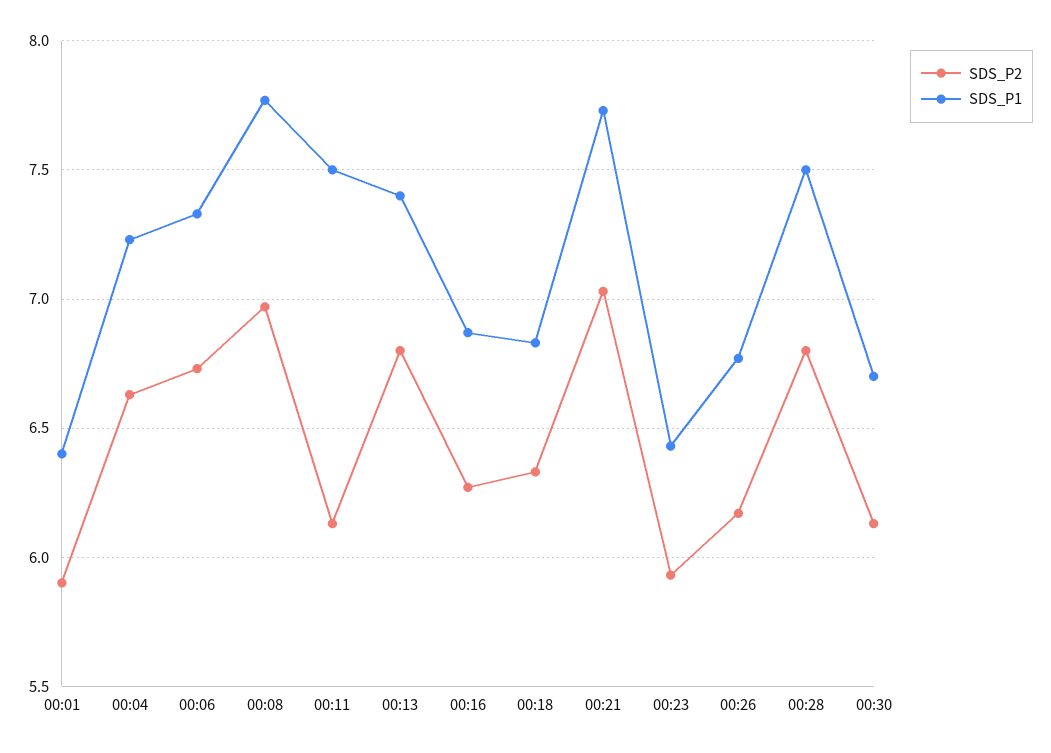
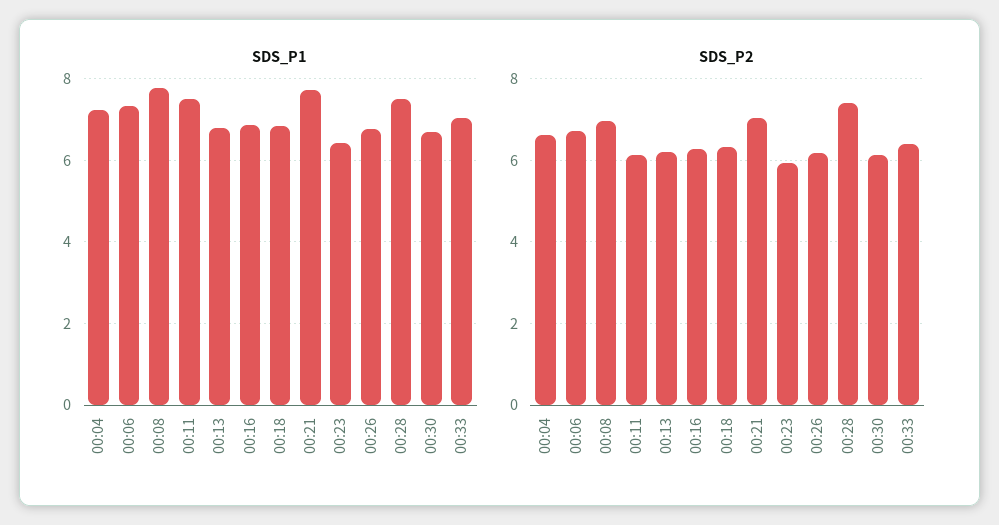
SDS_P2, 00:01: 5.9 -> none
SDS_P1, 00:01: 6.4 -> none
SDS_P2, 00:13: 6.8 -> 6.2
SDS_P1, 00:13: 7.4 -> 6.8
SDS_P2, 00:28: 6.8 -> 7.4
SDS_P1, 00:33: none -> 7
SDS_P2, 00:33: none -> 6.4

